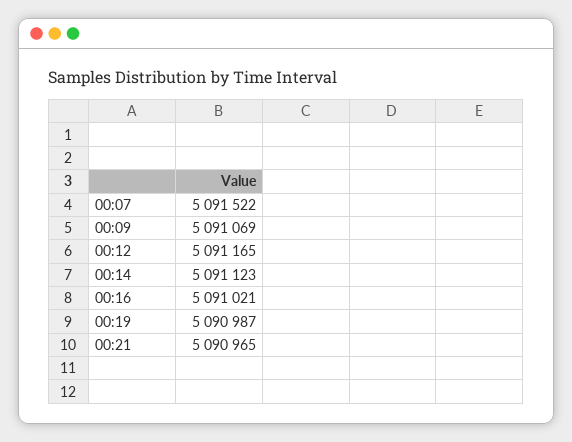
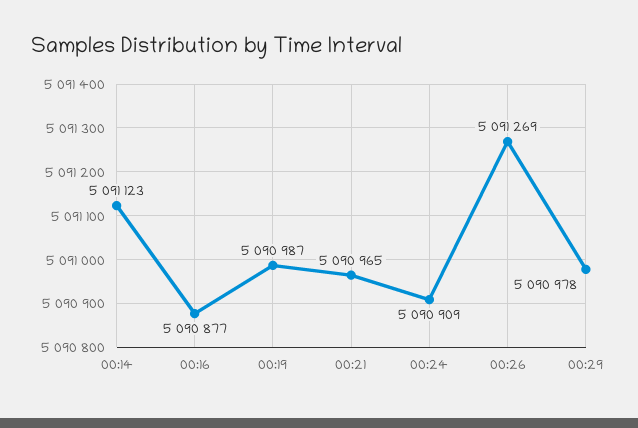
00:07: 5091522 -> none
00:09: 5091069 -> none
00:12: 5091165 -> none
00:16: 5091021 -> 5090877
00:24: none -> 5090909
00:26: none -> 5091269
00:29: none -> 5090978

